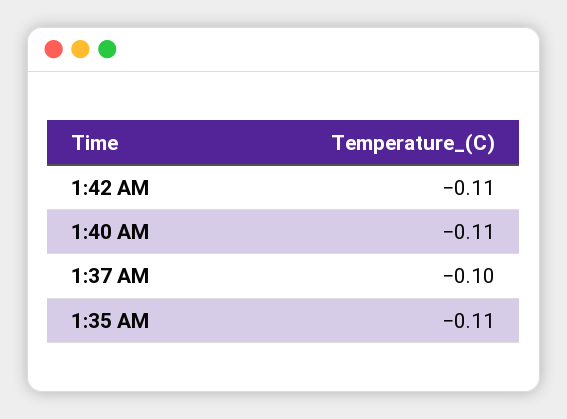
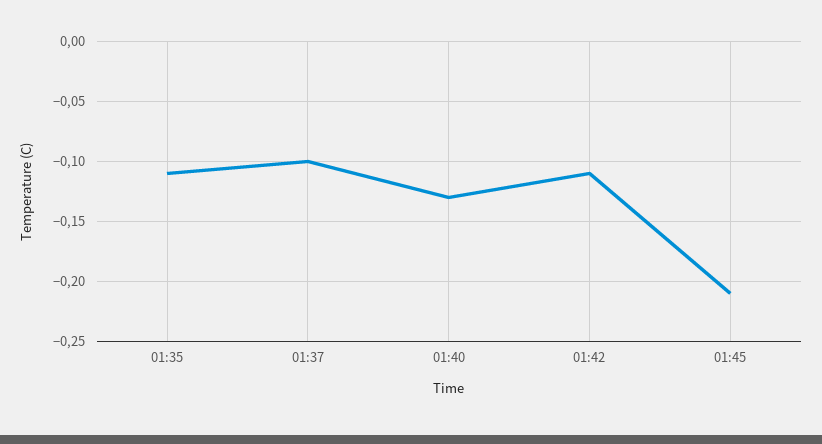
1:40 AM: -0.11 -> -0.13
01:45: none -> -0.21

